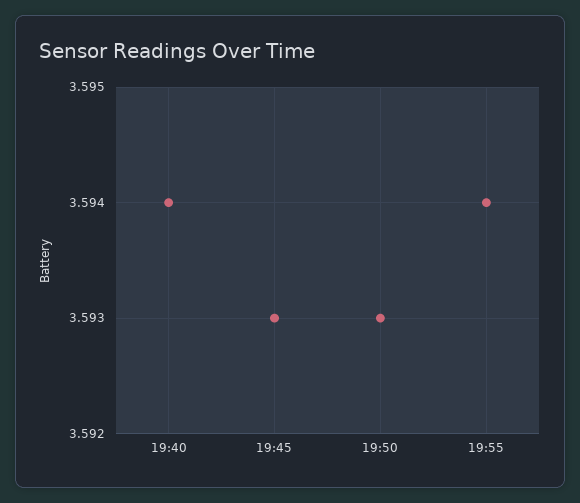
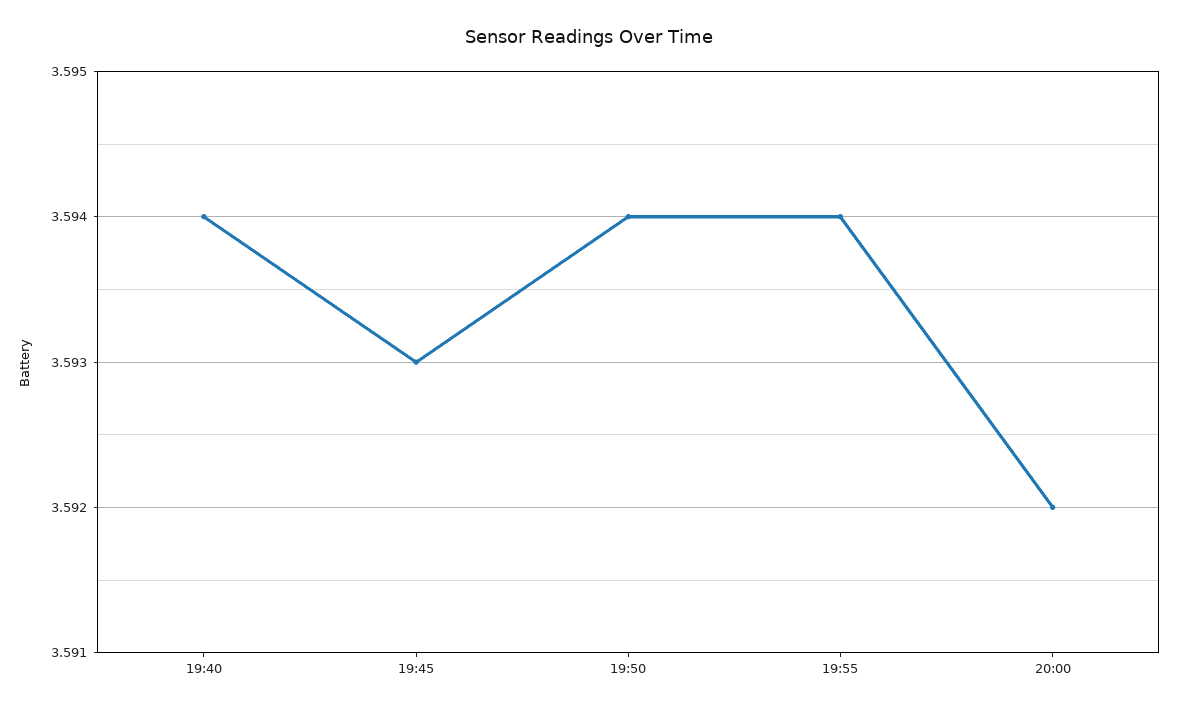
19:50: 3.593 -> 3.594
20:00: none -> 3.592

